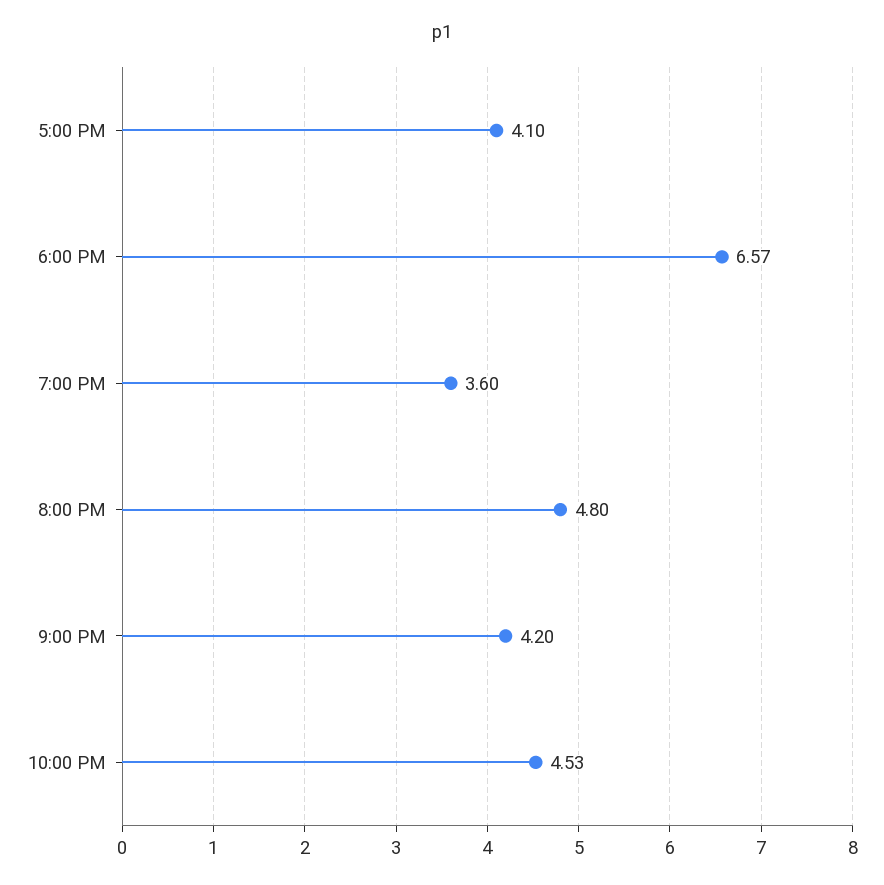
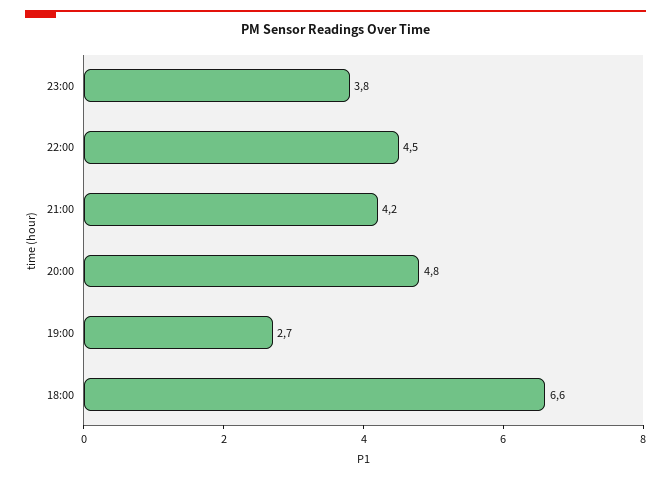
5:00 PM: 4.1 -> none
7:00 PM: 3.6 -> 2.7
23:00: none -> 3.8

